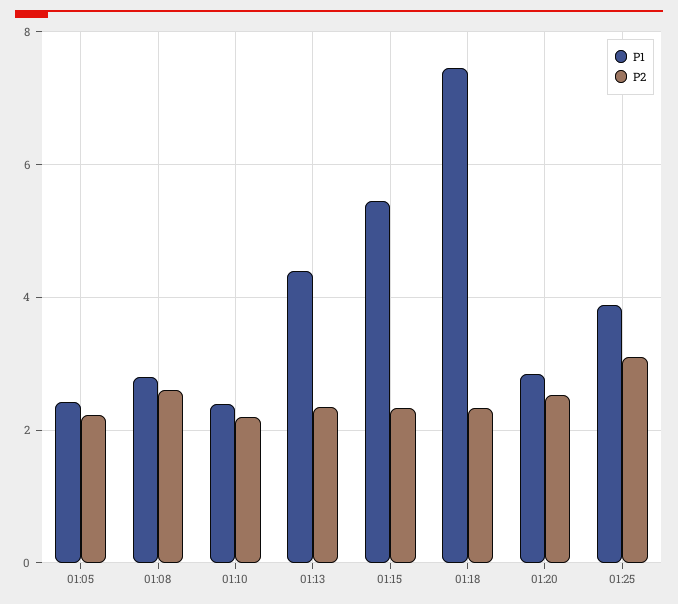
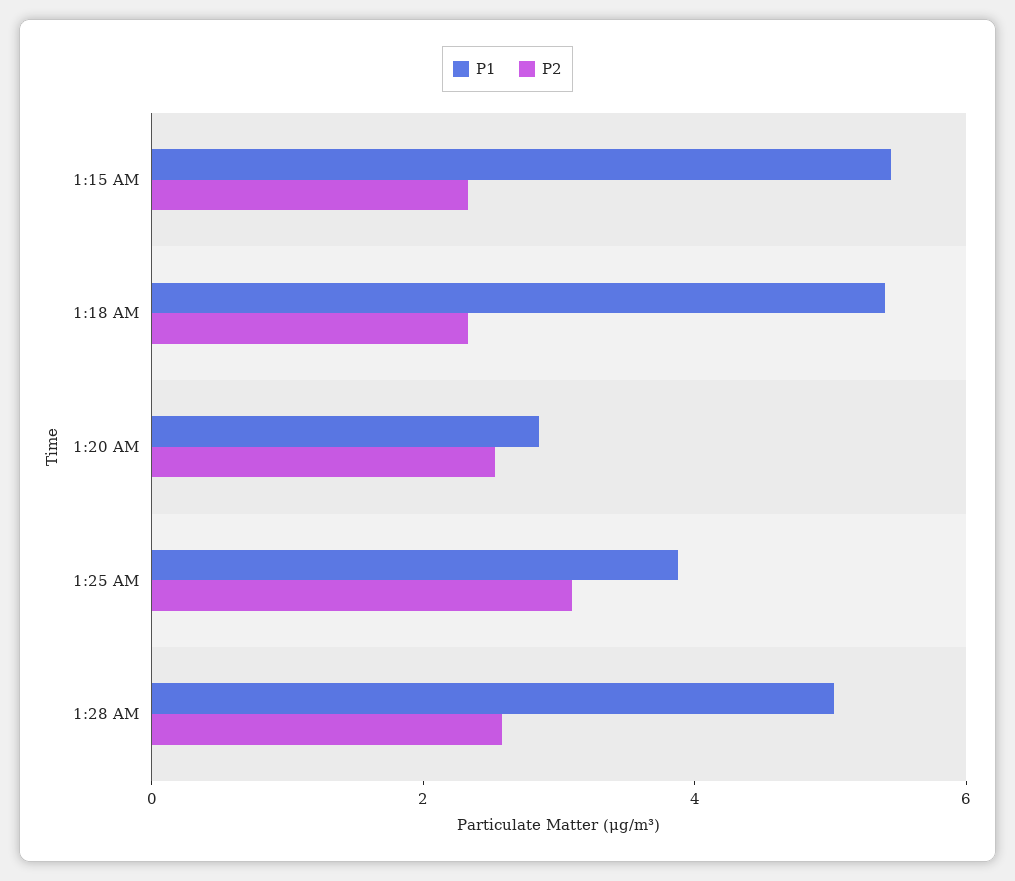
P1, 01:05: 2.4 -> none
P2, 01:05: 2.2 -> none
P1, 01:08: 2.8 -> none
P2, 01:08: 2.6 -> none
P1, 01:10: 2.4 -> none
P2, 01:10: 2.2 -> none
P1, 01:13: 4.4 -> none
P2, 01:13: 2.4 -> none
P1, 01:18: 7.4 -> 5.5
P1, 1:28 AM: none -> 5
P2, 1:28 AM: none -> 2.5

